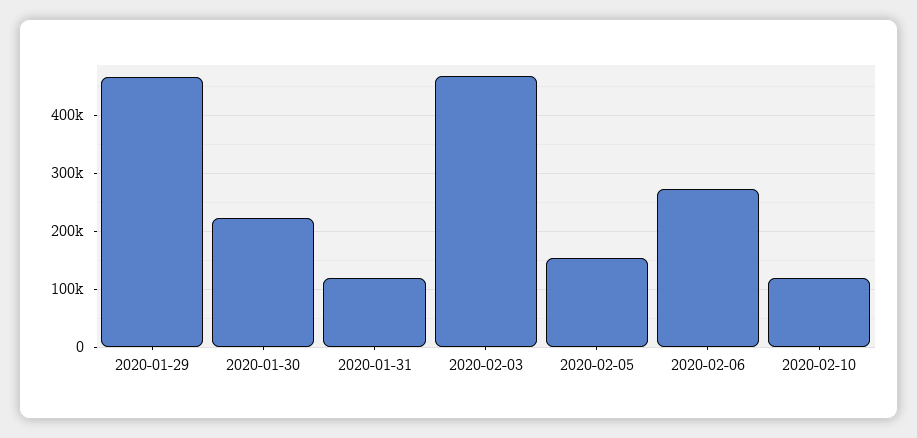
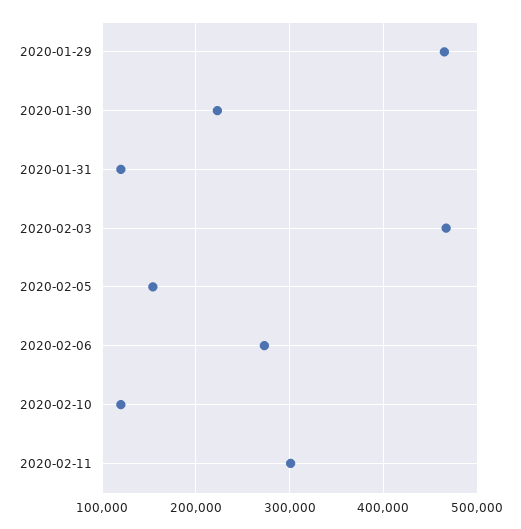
2020-02-11: none -> 300000

